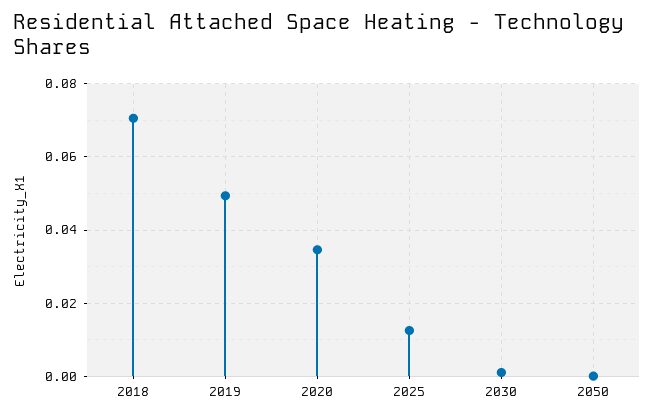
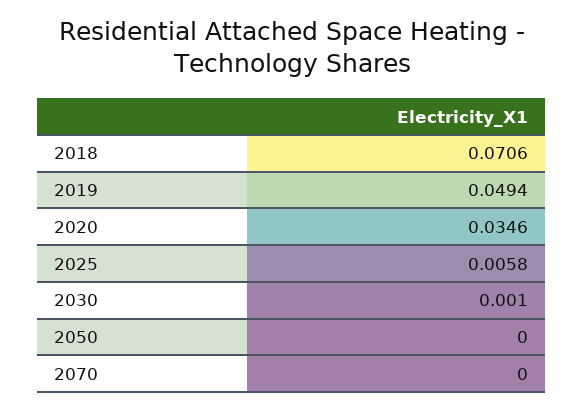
2025: 0.012 -> 0.0058
2070: none -> 0

